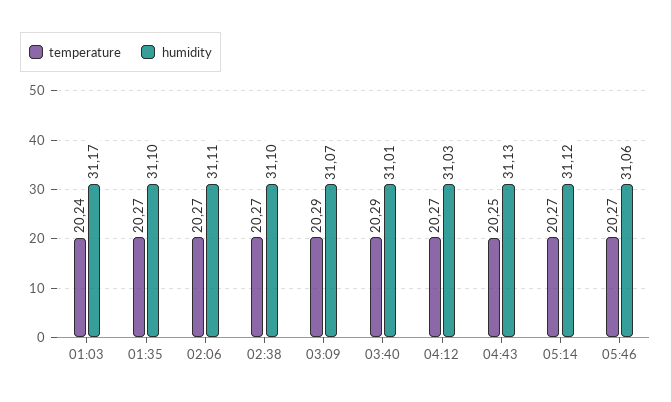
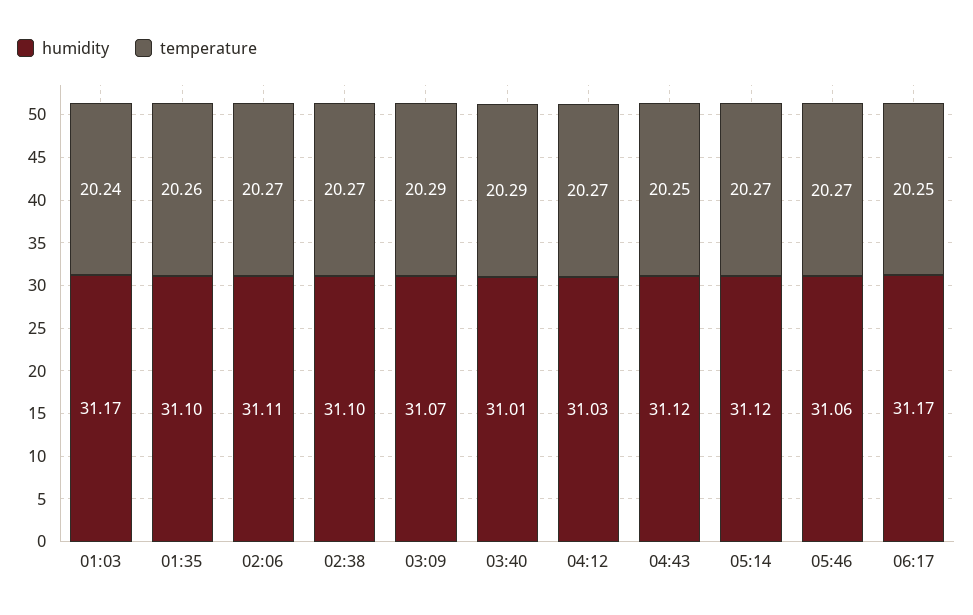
temperature, 01:35: 20.27 -> 20.26
humidity, 04:43: 31.13 -> 31.12
humidity, 06:17: none -> 31.17
temperature, 06:17: none -> 20.25

